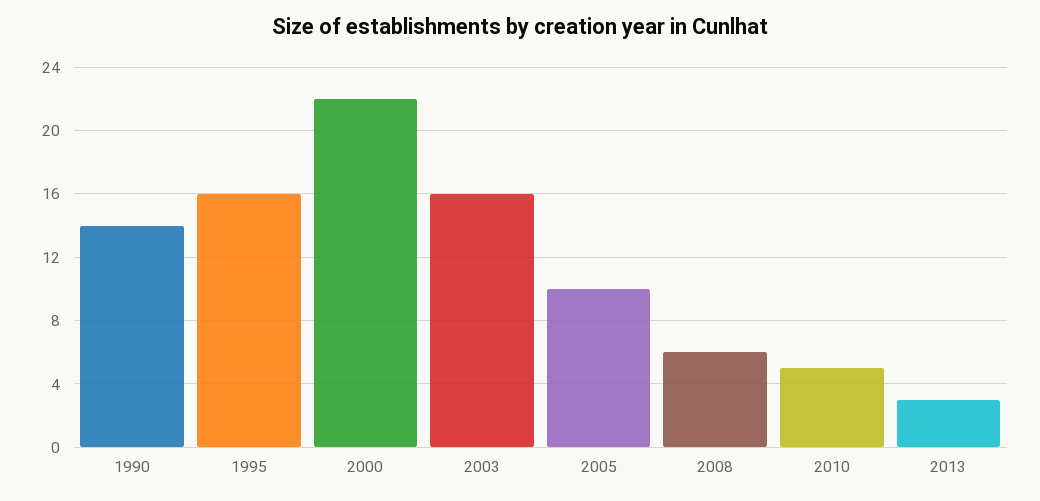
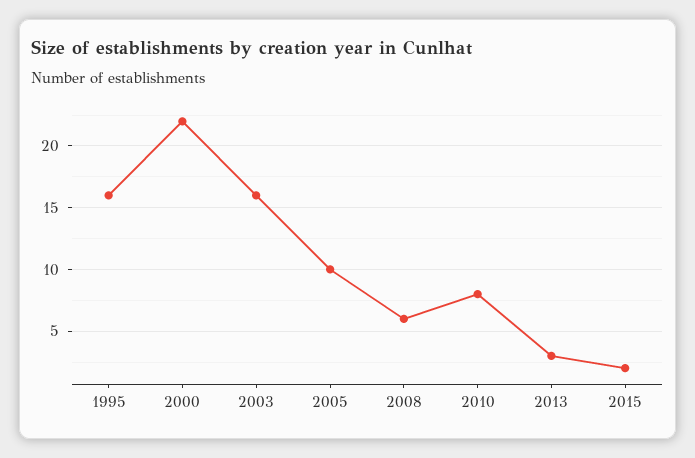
1990: 14 -> none
2010: 5 -> 8
2015: none -> 2

